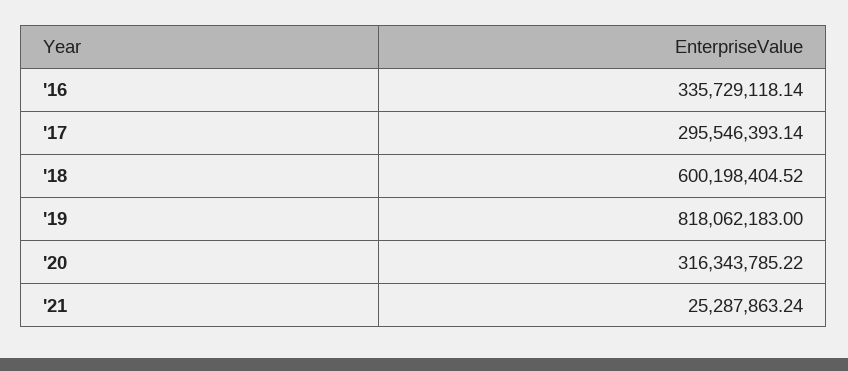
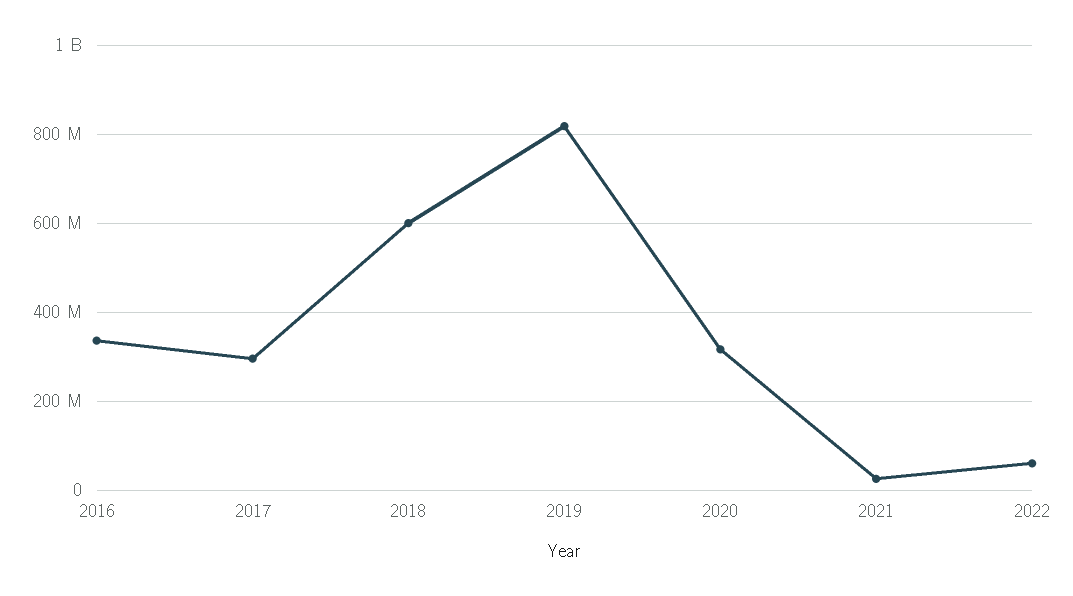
2022: none -> 60000000

